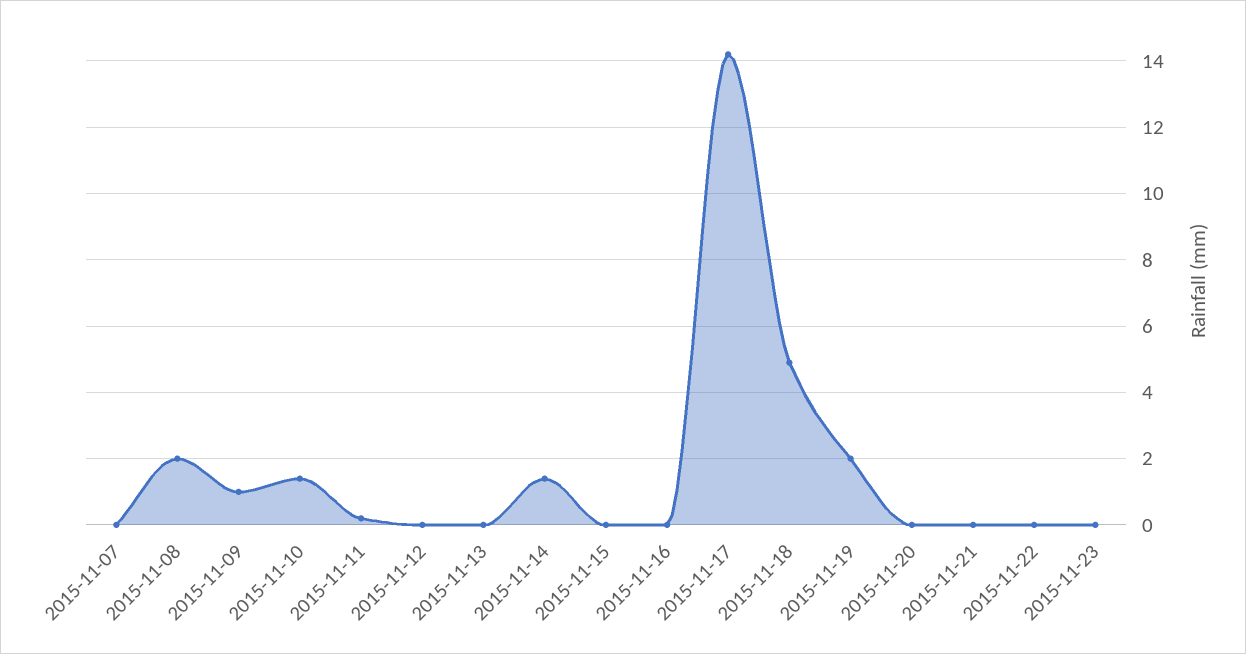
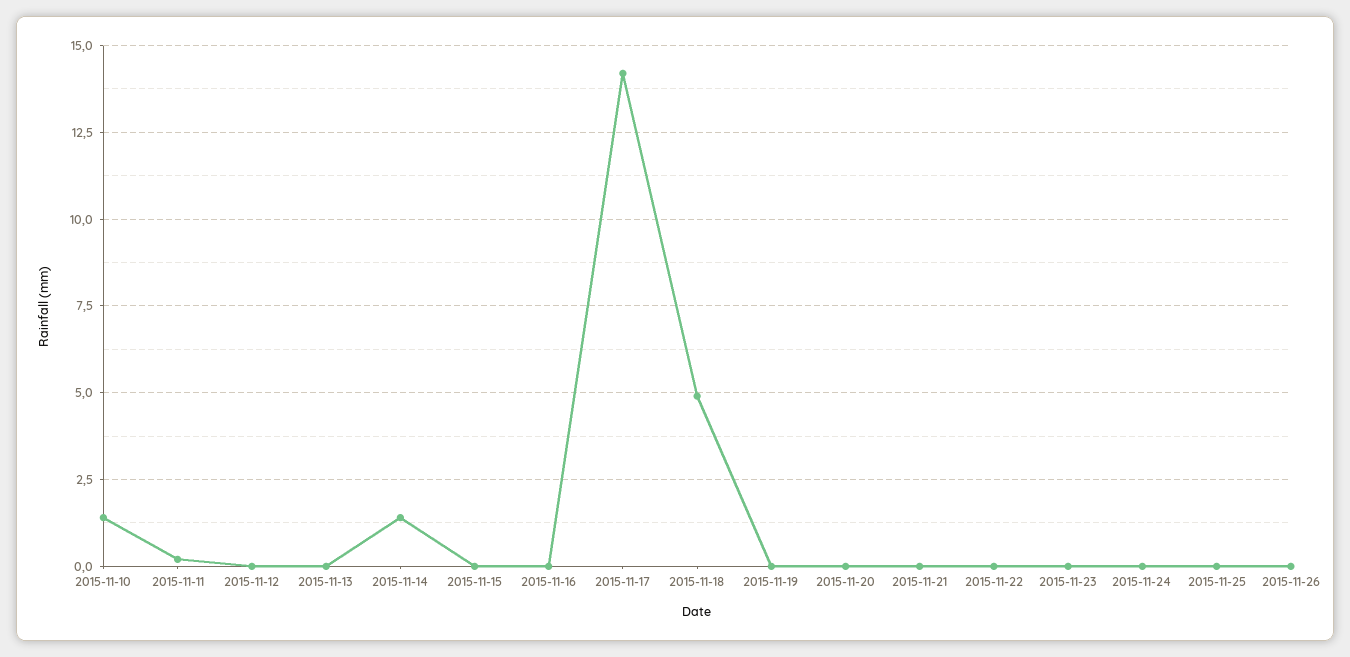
2015-11-07: 0 -> none
2015-11-08: 2 -> none
2015-11-09: 1 -> none
2015-11-19: 2 -> 0
2015-11-24: none -> 0
2015-11-25: none -> 0
2015-11-26: none -> 0

